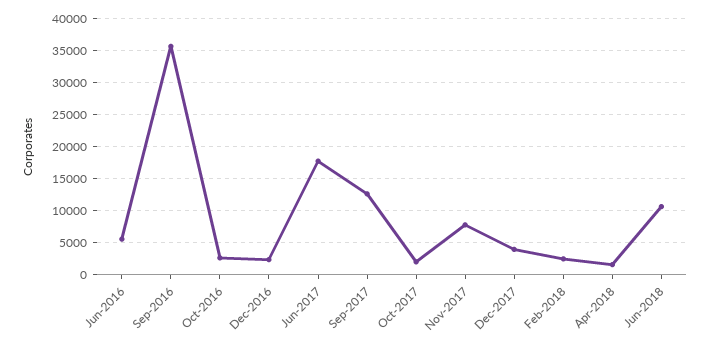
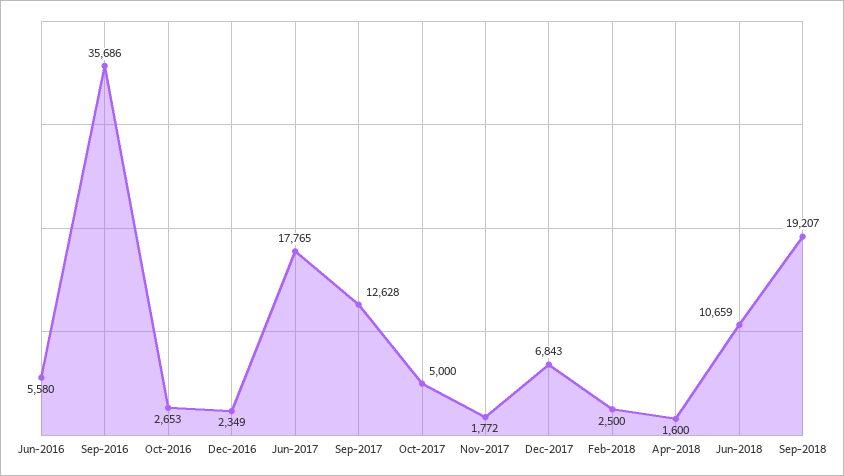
Oct-2017: 2000 -> 5000
Nov-2017: 8000 -> 1772
Dec-2017: 4000 -> 6843
Sep-2018: none -> 19207

